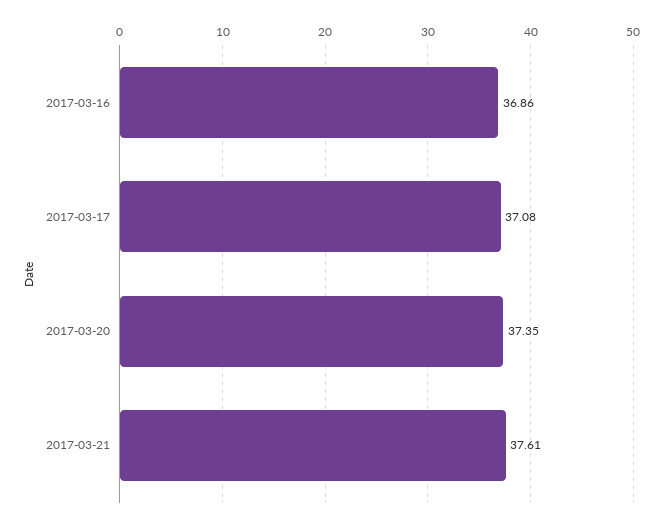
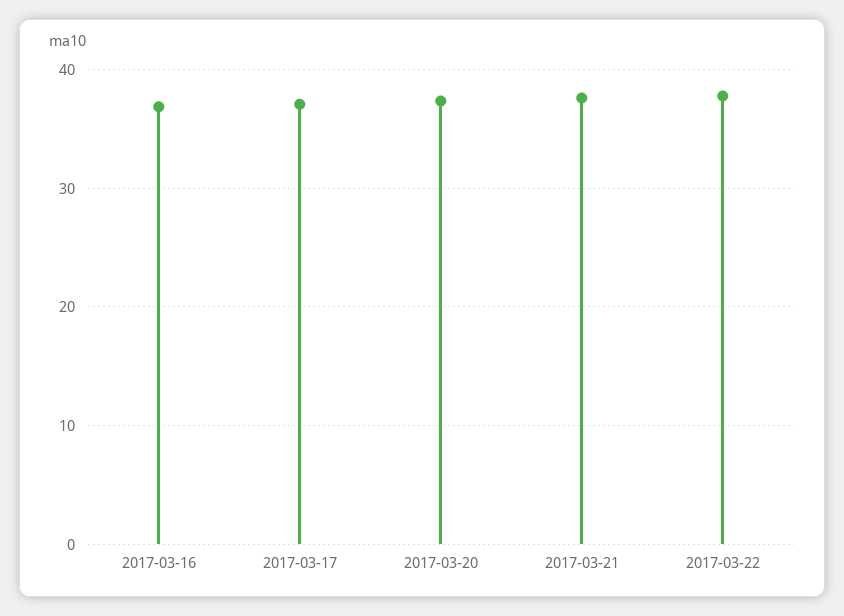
2017-03-22: none -> 38

